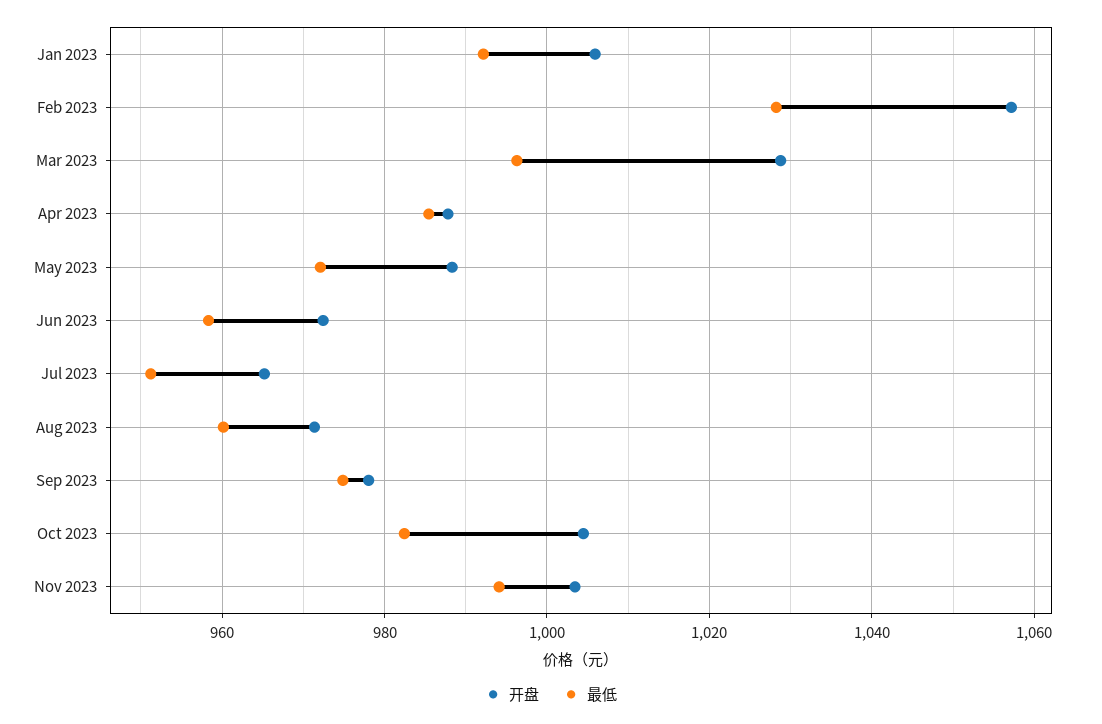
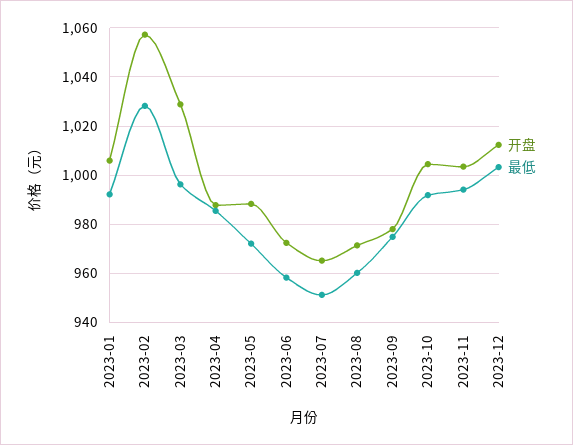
最低, Oct 2023: 982 -> 992.5
开盘, 2023-12: none -> 1012.5
最低, 2023-12: none -> 1002.5

